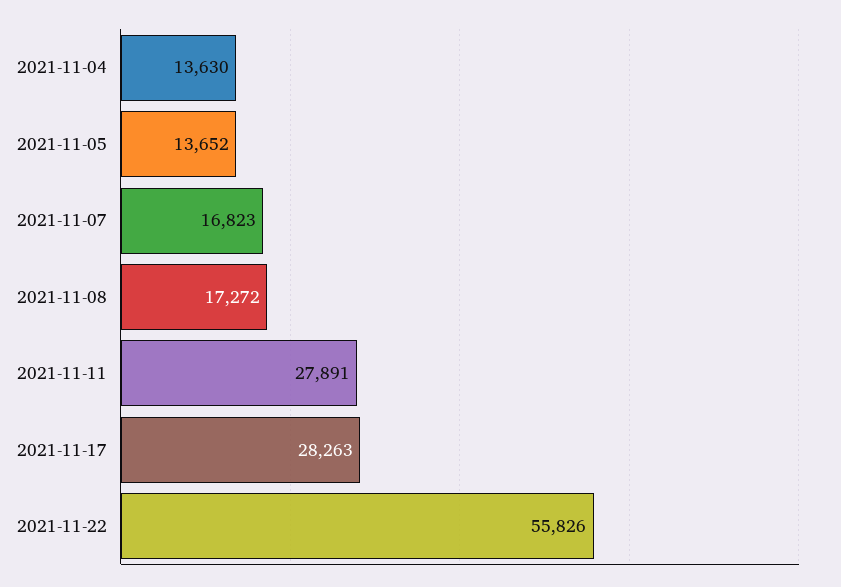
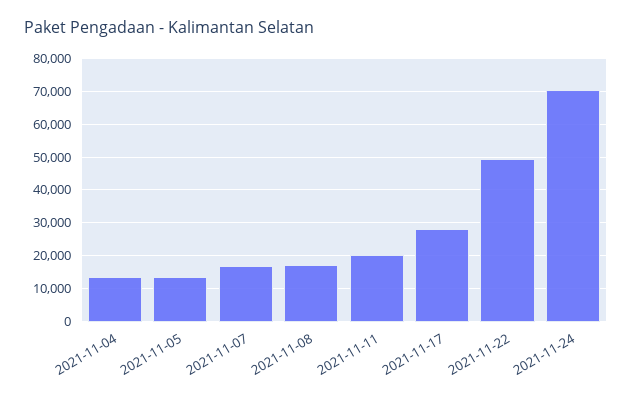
2021-11-11: 27891 -> 20000
2021-11-22: 55826 -> 50000
2021-11-24: none -> 70000

